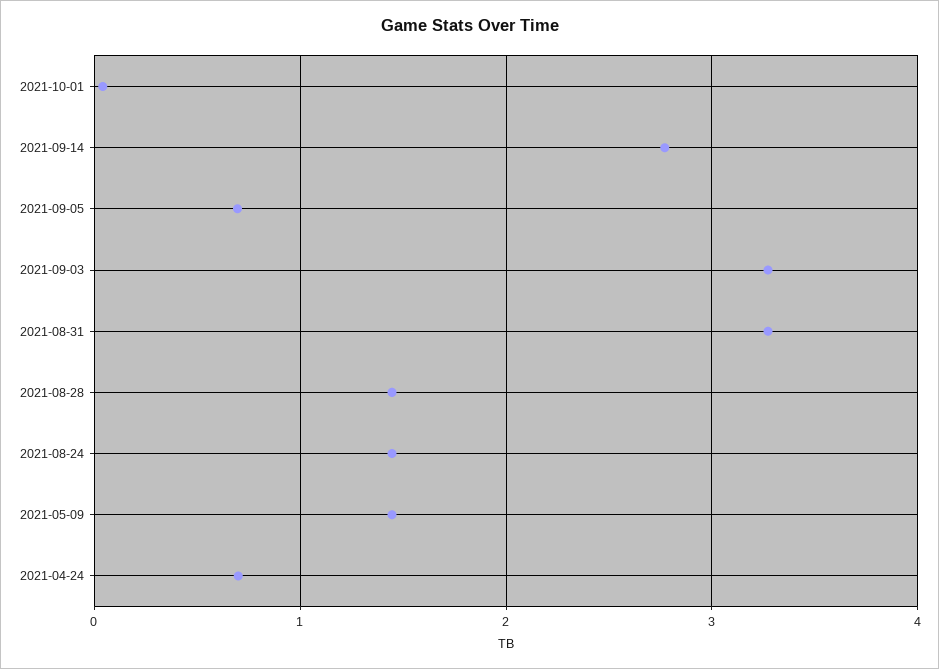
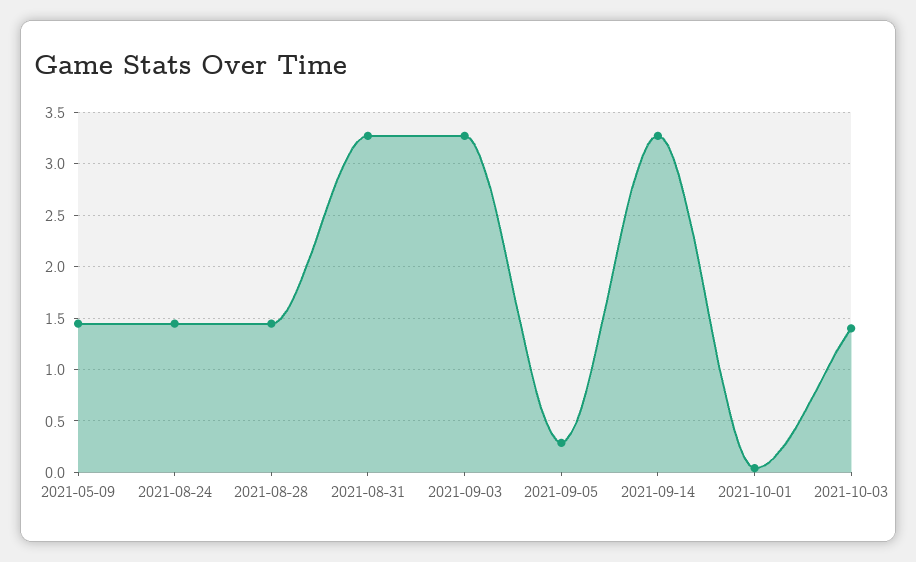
2021-09-14: 2.8 -> 3.3
2021-09-05: 0.7 -> 0.3
2021-04-24: 0.7 -> none
2021-10-03: none -> 1.4

